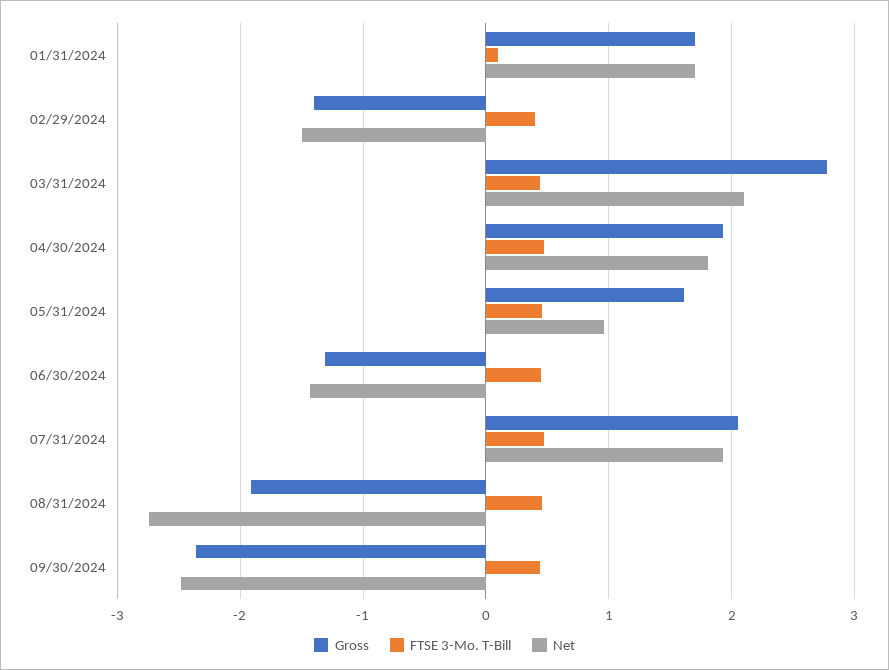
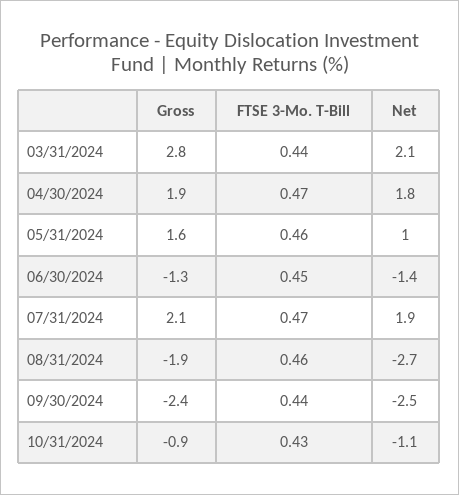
Gross, 01/31/2024: 1.7 -> none
FTSE 3-Mo. T-Bill, 01/31/2024: 0.1 -> none
Net, 01/31/2024: 1.7 -> none
Gross, 02/29/2024: -1.4 -> none
FTSE 3-Mo. T-Bill, 02/29/2024: 0.4 -> none
Net, 02/29/2024: -1.5 -> none
Gross, 10/31/2024: none -> -0.9
FTSE 3-Mo. T-Bill, 10/31/2024: none -> 0.43
Net, 10/31/2024: none -> -1.1

